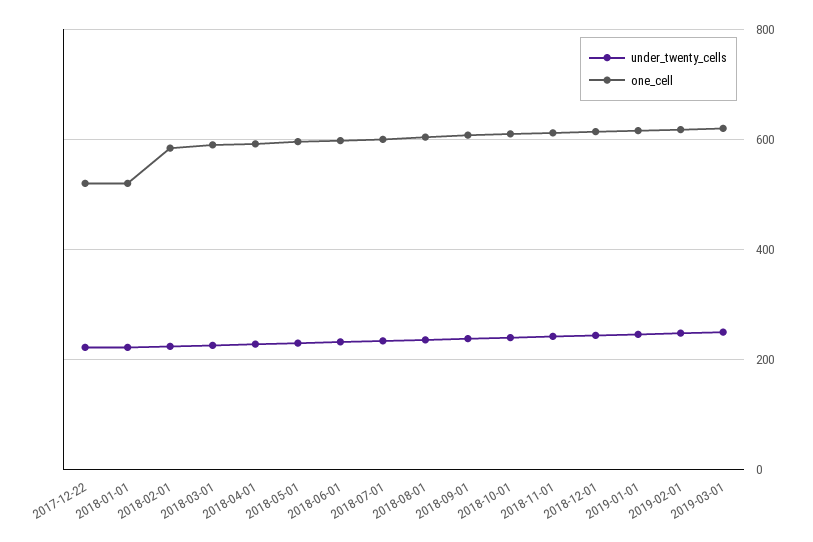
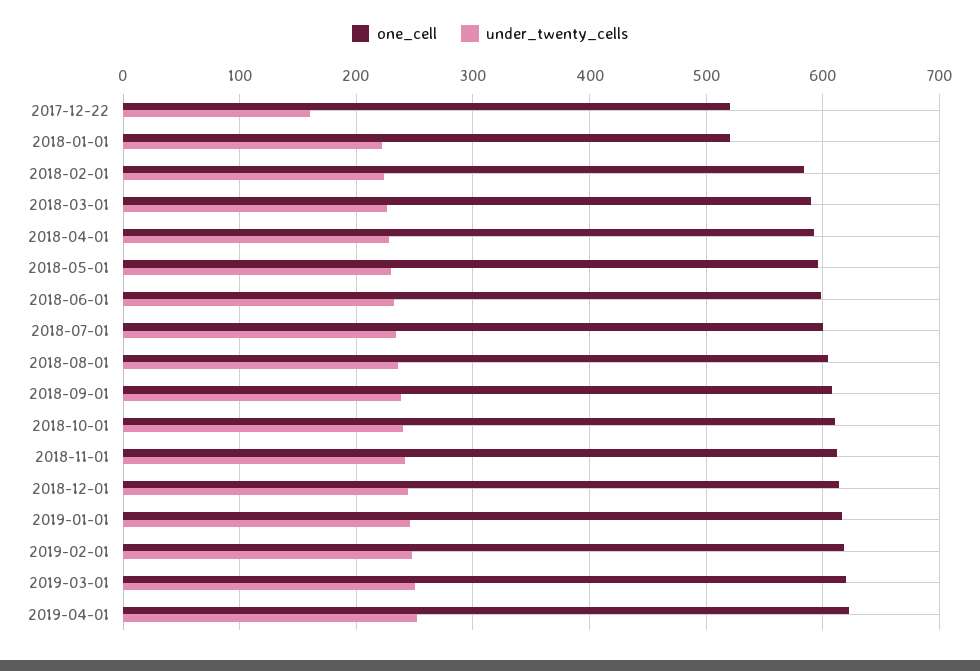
under_twenty_cells, 2017-12-22: 220 -> 160
one_cell, 2019-04-01: none -> 620
under_twenty_cells, 2019-04-01: none -> 250

